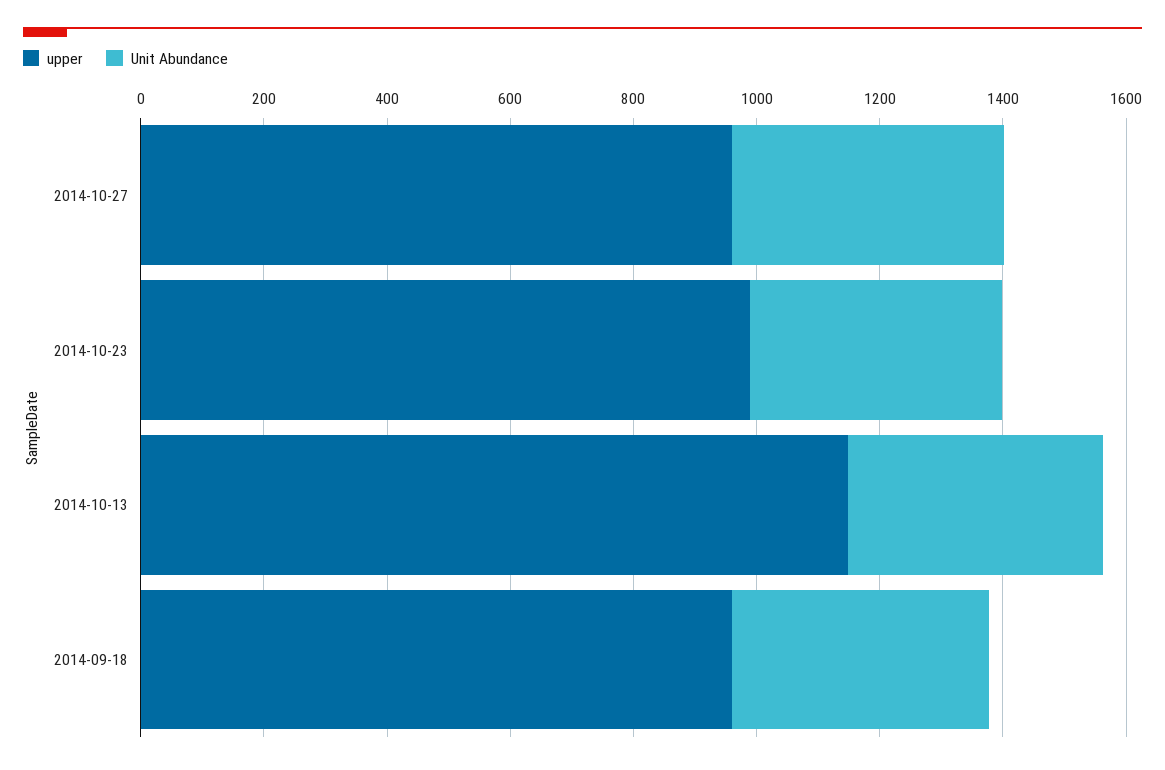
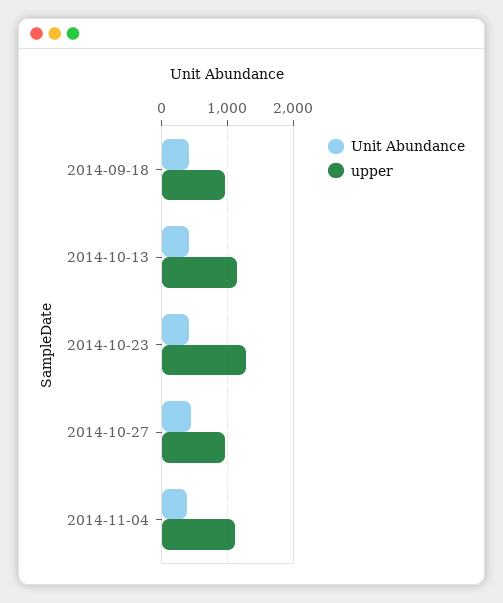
upper, 2014-10-23: 1000 -> 1300
Unit Abundance, 2014-11-04: none -> 400
upper, 2014-11-04: none -> 1100

